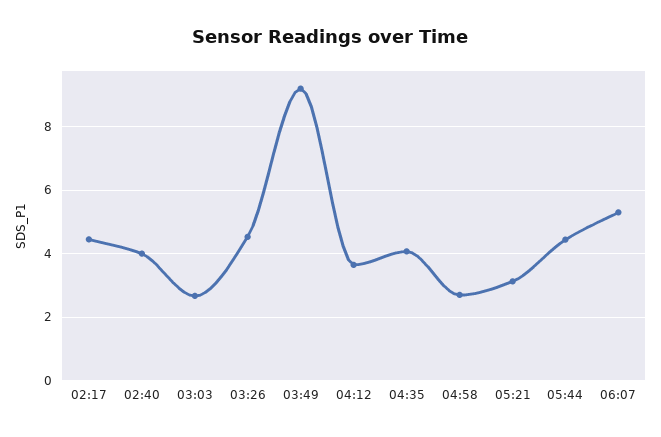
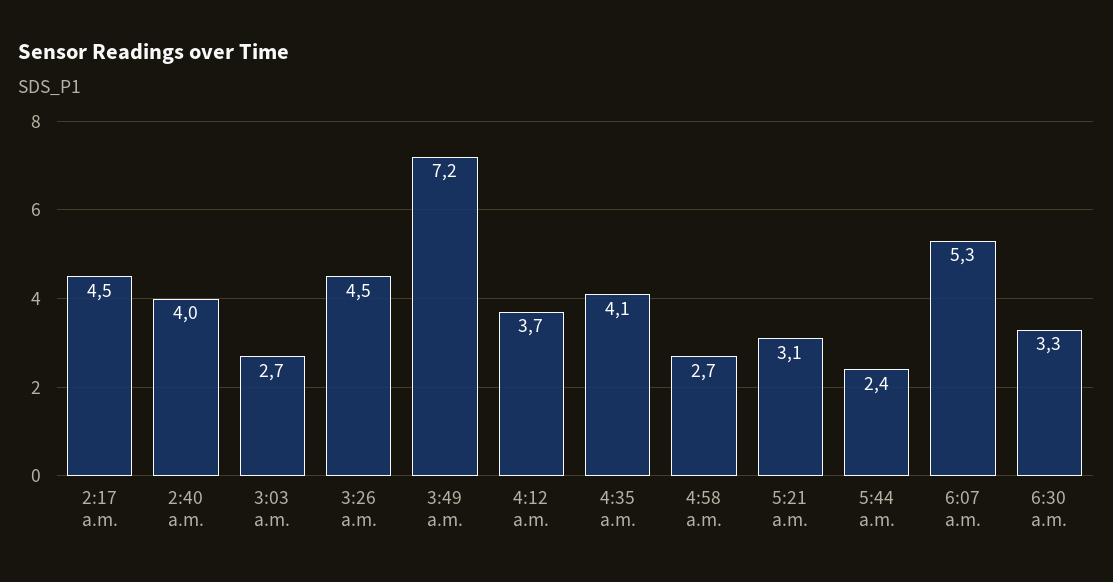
03:49: 9.2 -> 7.2
05:44: 4.4 -> 2.4
6:30 a.m.: none -> 3.3

